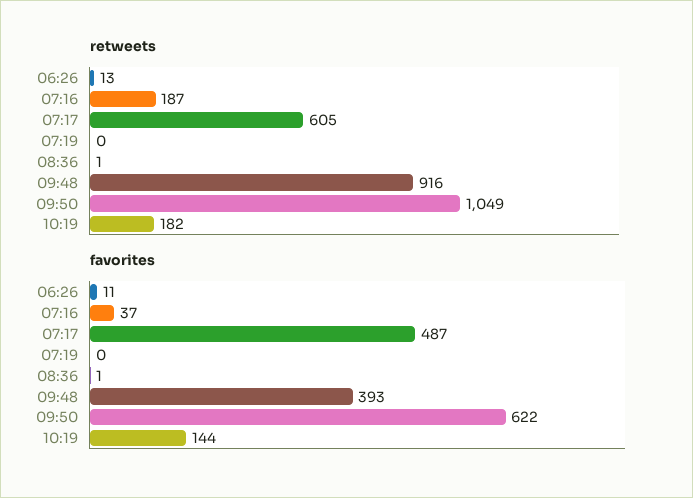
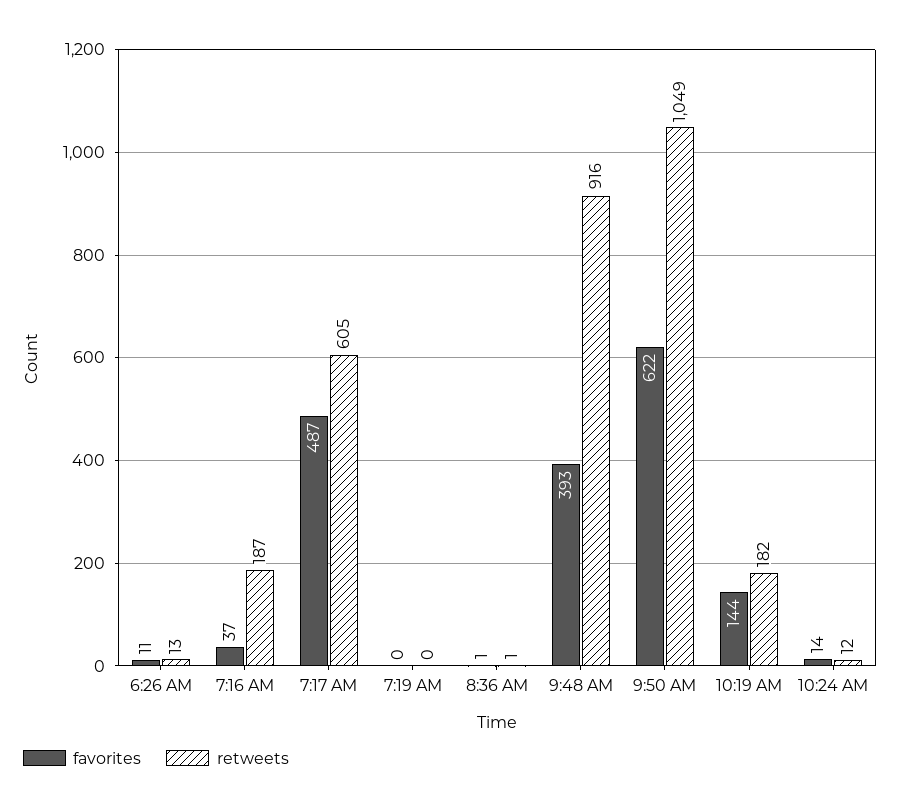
favorites, 10:24 AM: none -> 14
retweets, 10:24 AM: none -> 12

